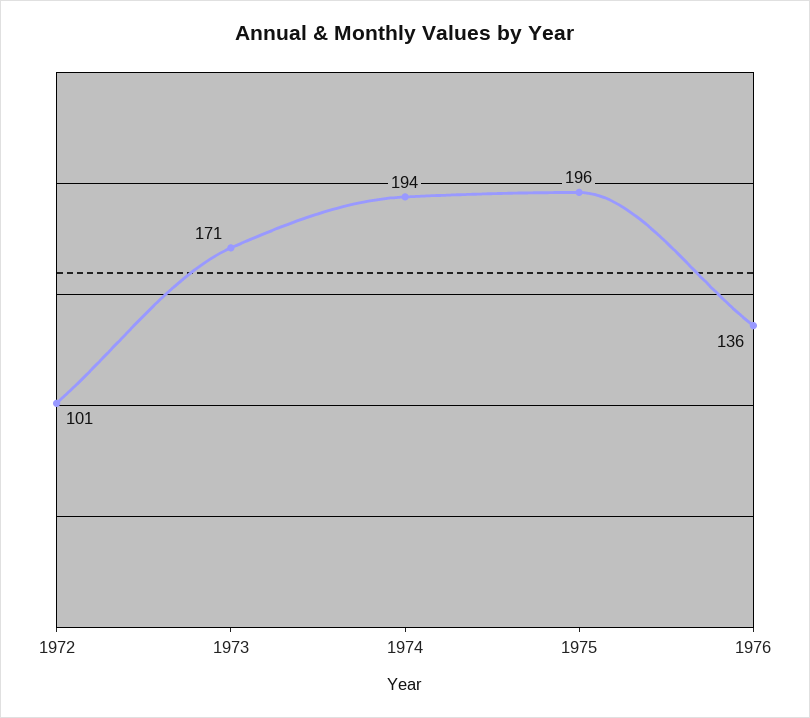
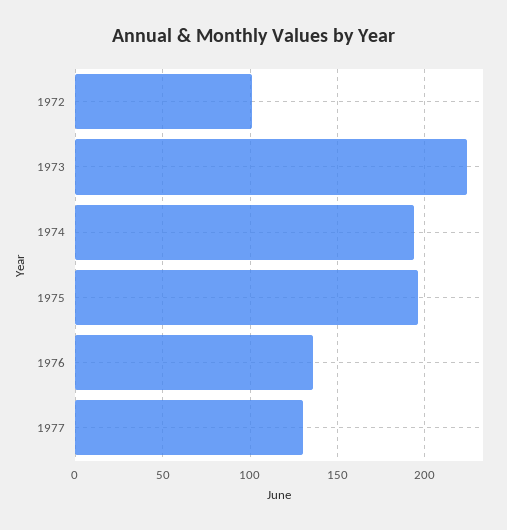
1973: 171 -> 225
1977: none -> 130

